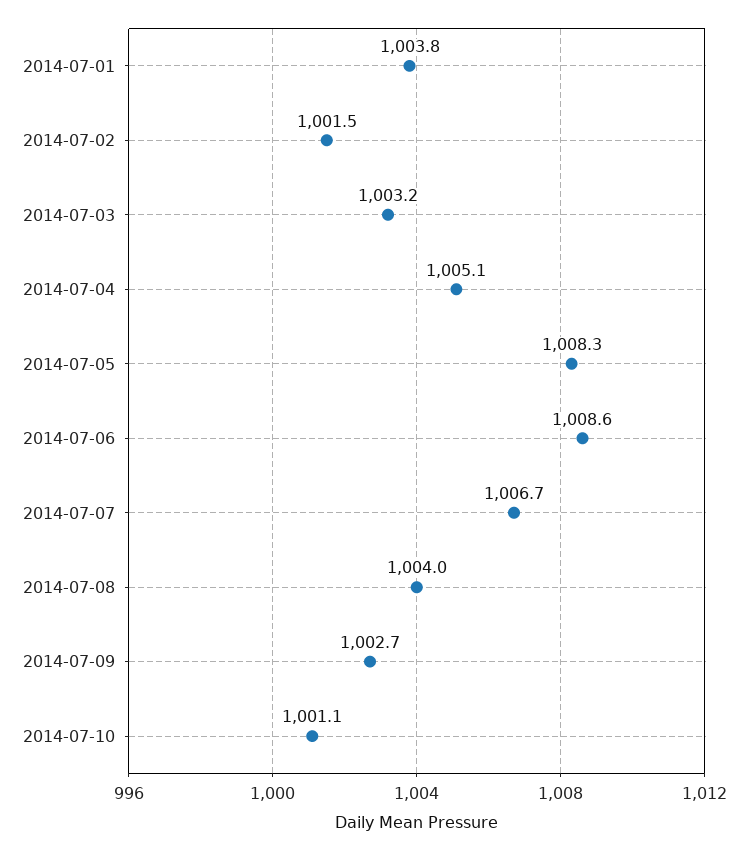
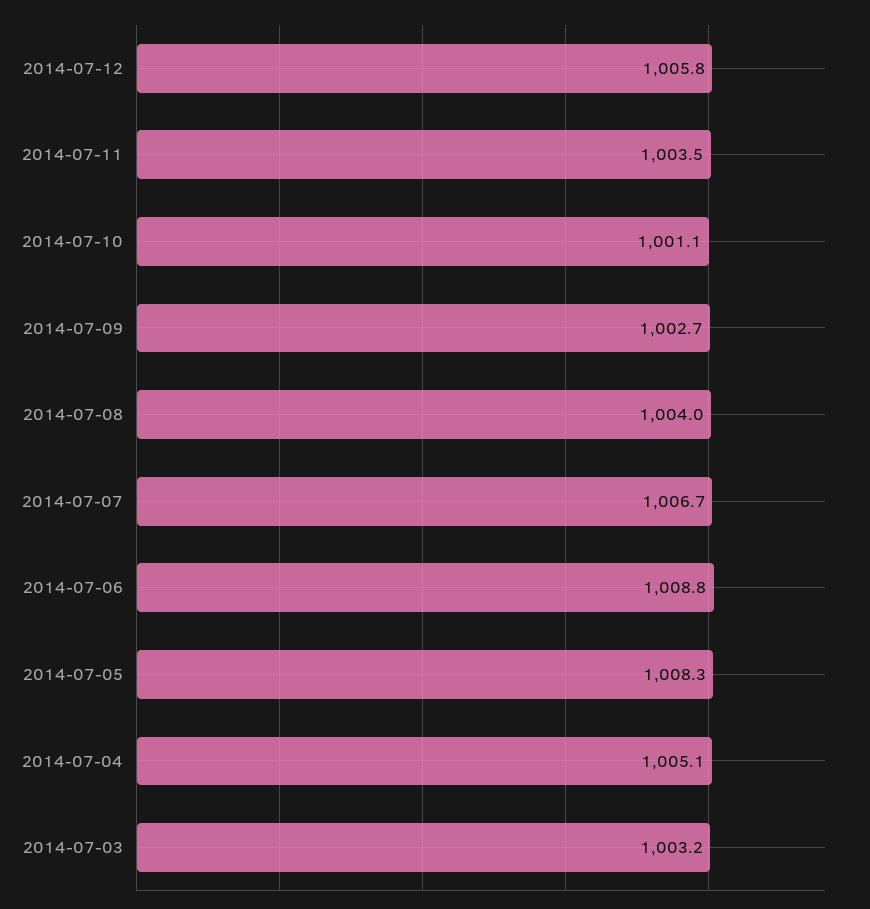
2014-07-01: 1003.8 -> none
2014-07-02: 1001.5 -> none
2014-07-06: 1008.6 -> 1008.8
2014-07-12: none -> 1005.8
2014-07-11: none -> 1003.5

